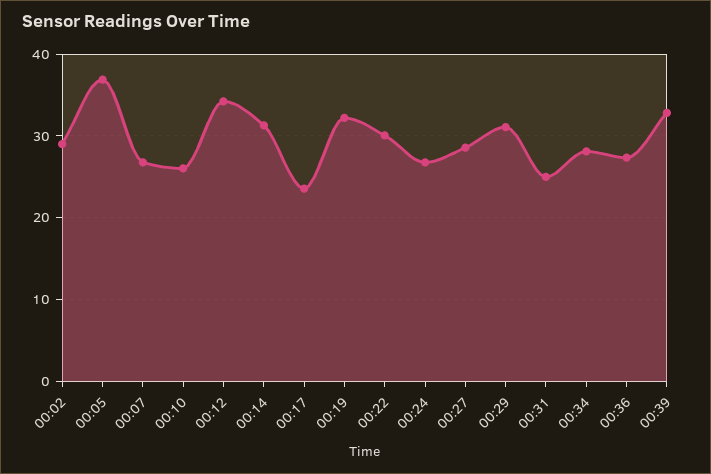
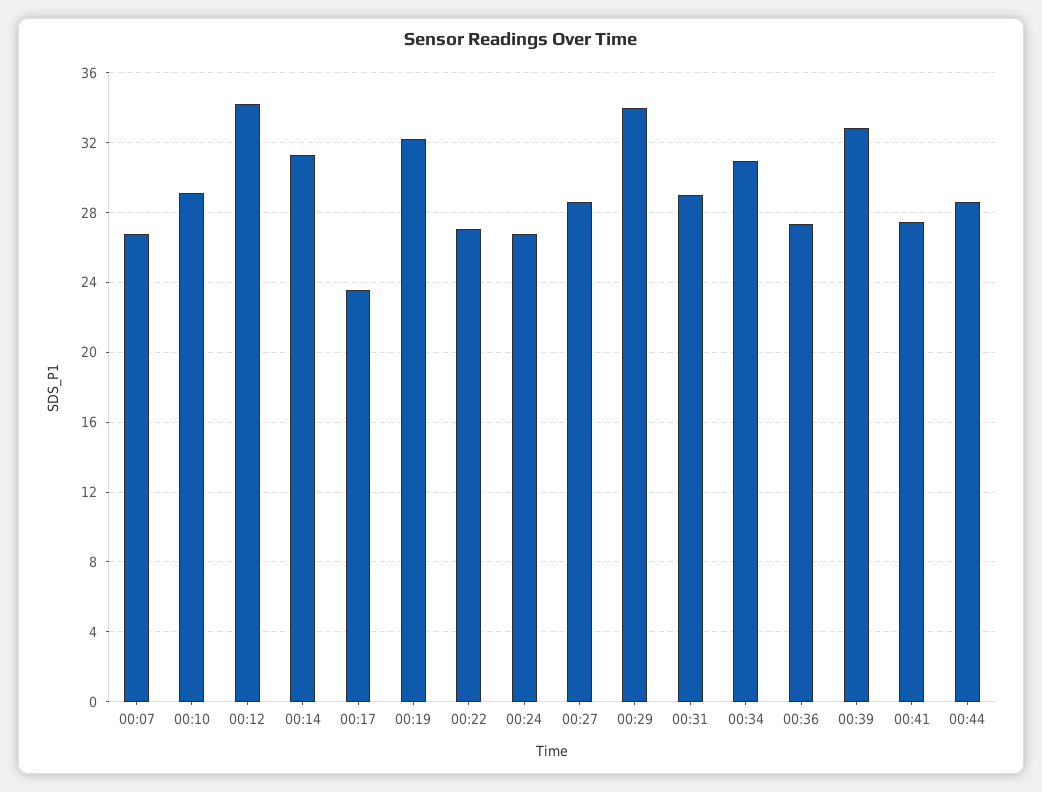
00:02: 29 -> none
00:05: 37 -> none
00:10: 26 -> 29
00:22: 30 -> 27
00:29: 31 -> 34
00:31: 25 -> 29
00:34: 28 -> 31
00:41: none -> 27.5
00:44: none -> 28.5

